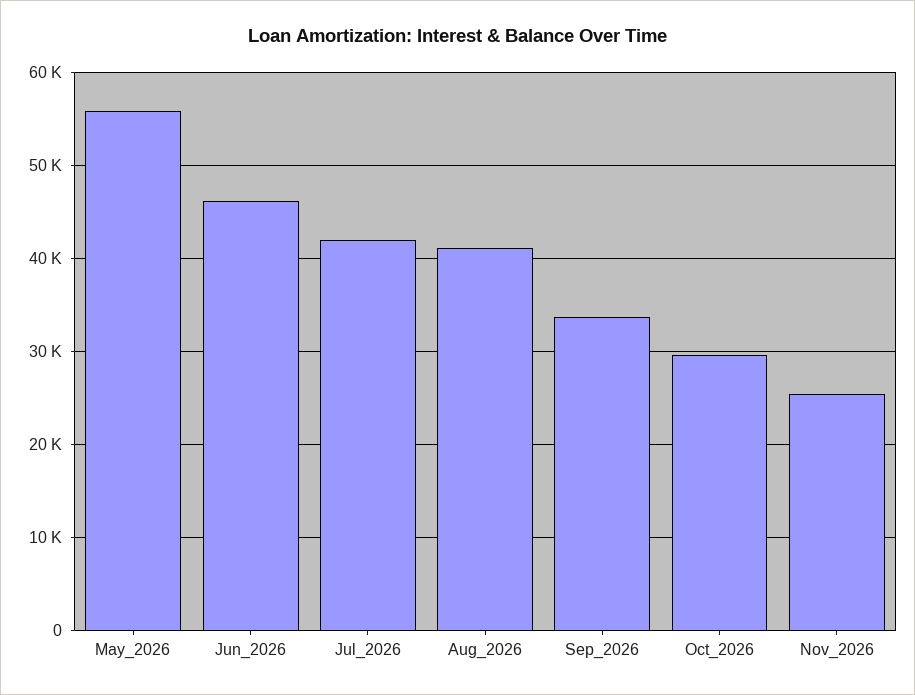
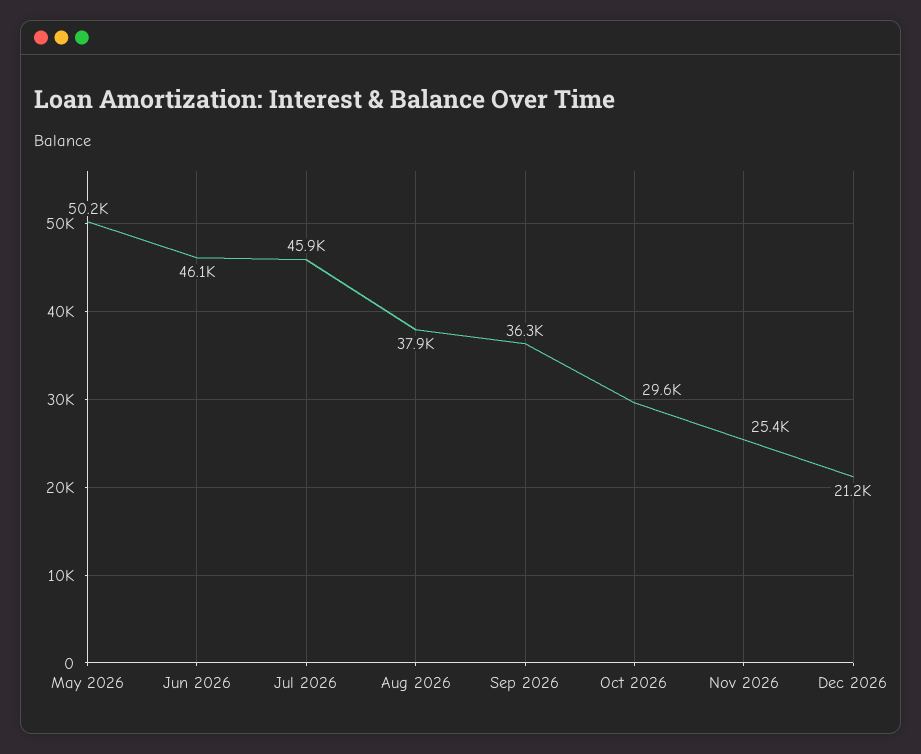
May_2026: 56000 -> 50200
Jul_2026: 42000 -> 45900
Aug_2026: 41000 -> 37900
Sep_2026: 34000 -> 36300
Dec 2026: none -> 21200

